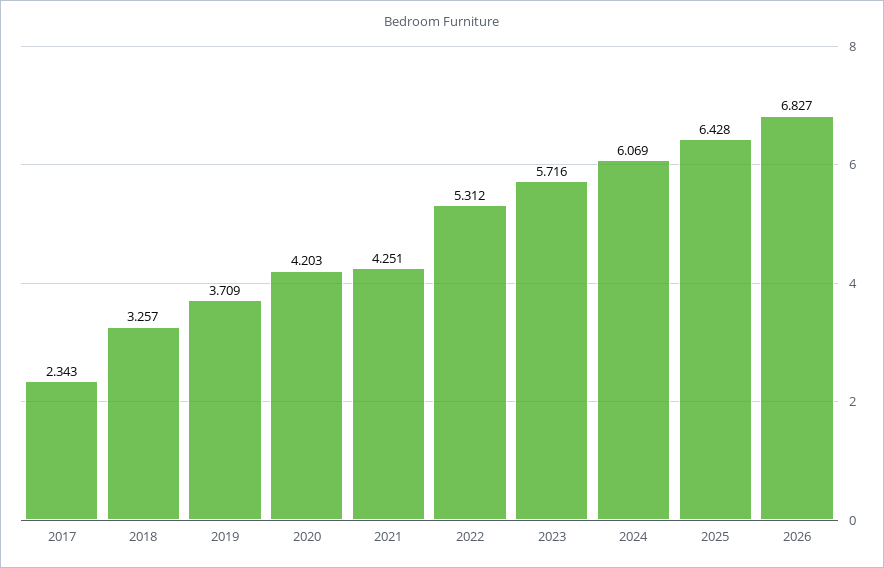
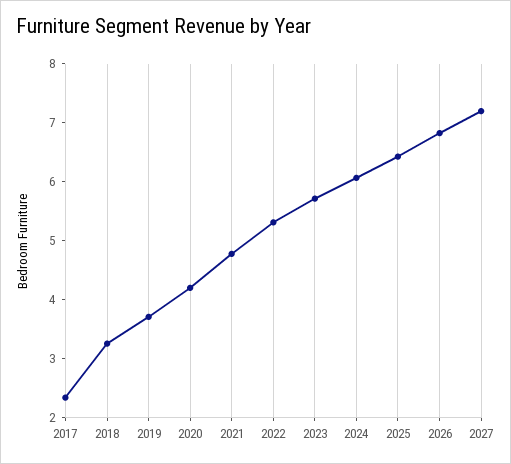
2021: 4.251 -> 4.8
2027: none -> 7.2

